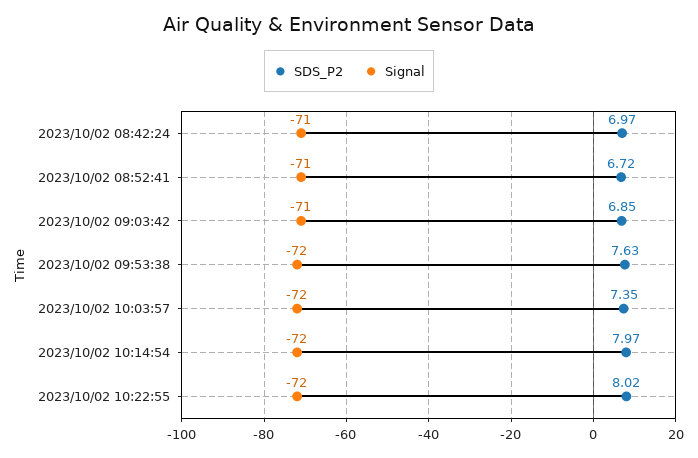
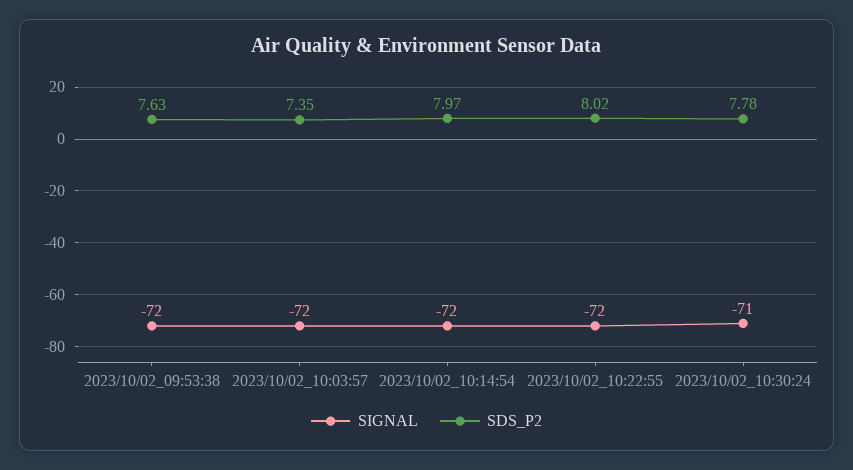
SDS_P2, 2023/10/02 08:42:24: 6.97 -> none
Signal, 2023/10/02 08:42:24: -71 -> none
SDS_P2, 2023/10/02 08:52:41: 6.72 -> none
Signal, 2023/10/02 08:52:41: -71 -> none
SDS_P2, 2023/10/02 09:03:42: 6.85 -> none
Signal, 2023/10/02 09:03:42: -71 -> none
Signal, 2023/10/02_10:30:24: none -> -71
SDS_P2, 2023/10/02_10:30:24: none -> 7.78

